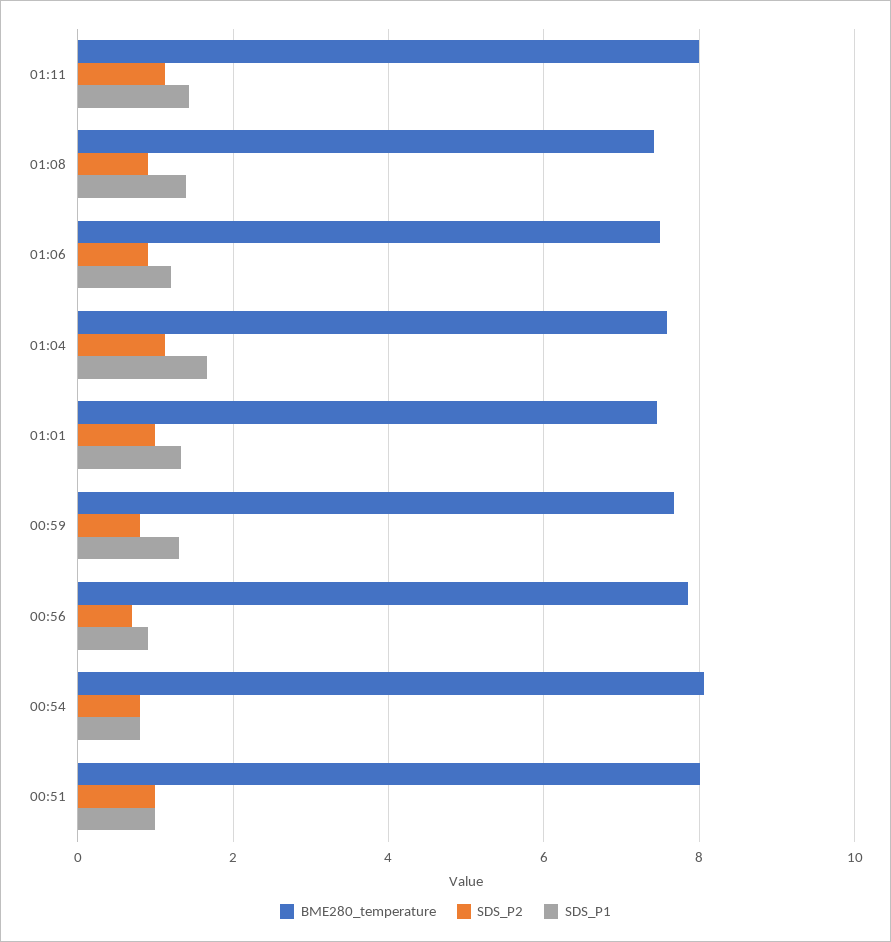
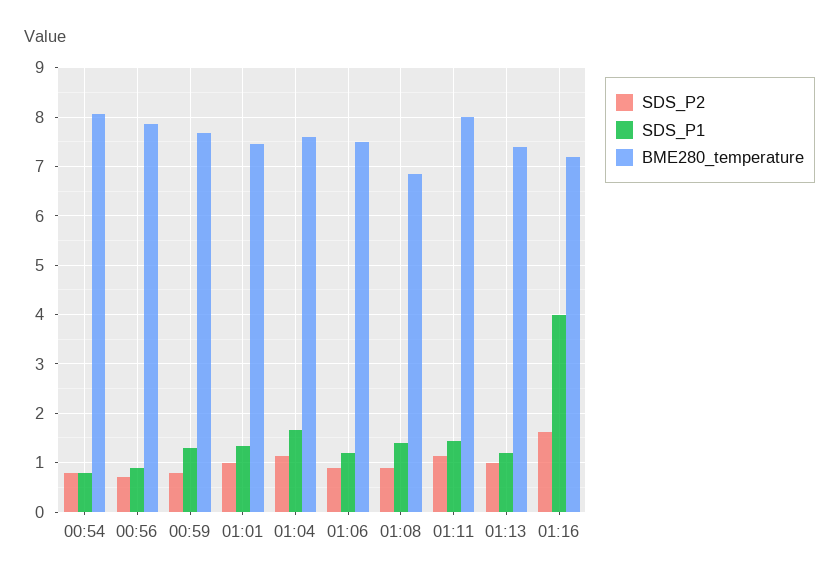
BME280_temperature, 01:08: 7.4 -> 6.8
BME280_temperature, 00:51: 8 -> none
SDS_P2, 00:51: 1 -> none
SDS_P1, 00:51: 1 -> none
SDS_P2, 01:13: none -> 1
SDS_P1, 01:13: none -> 1.2
BME280_temperature, 01:13: none -> 7.4
SDS_P2, 01:16: none -> 1.6
SDS_P1, 01:16: none -> 4
BME280_temperature, 01:16: none -> 7.2

